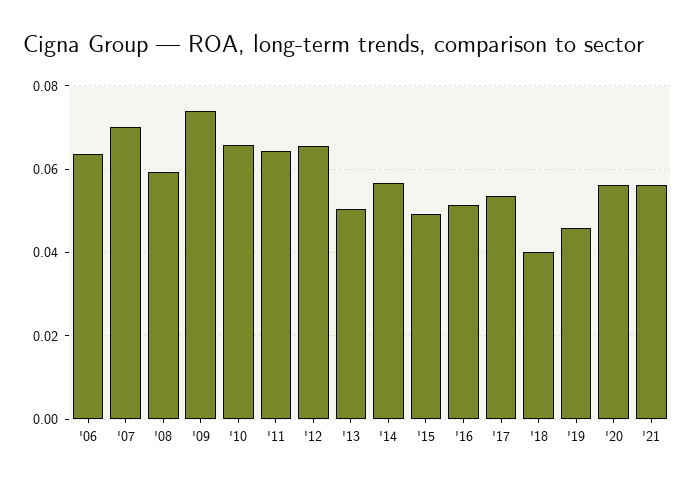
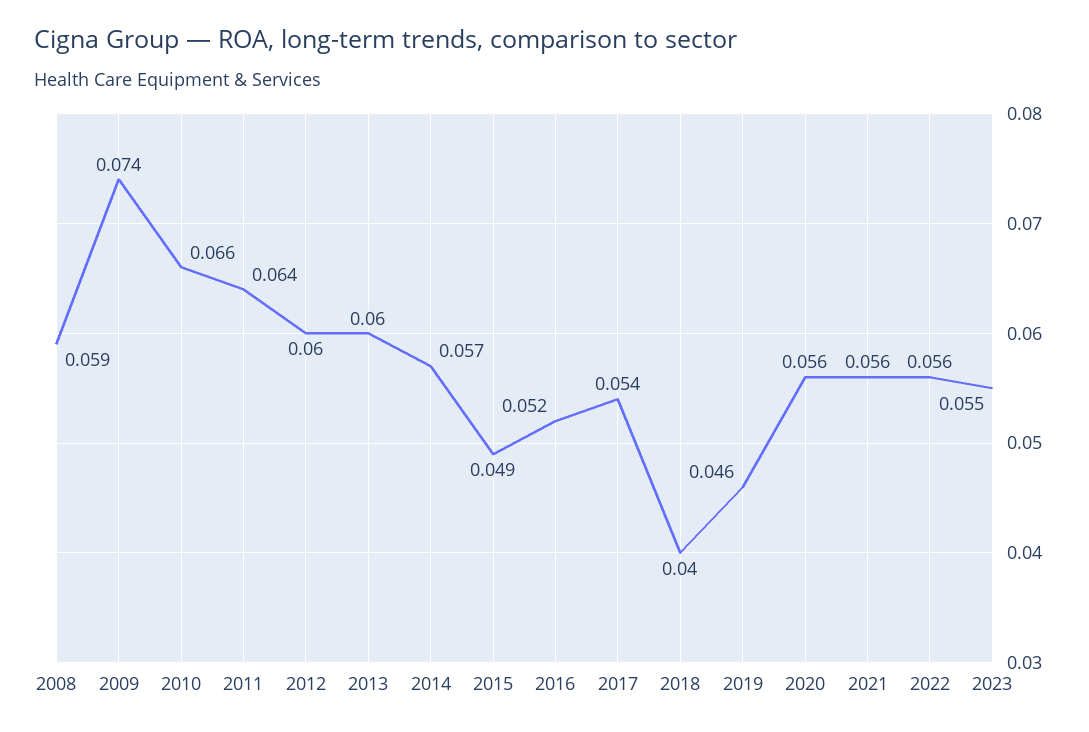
'06: 0.064 -> none
'07: 0.07 -> none
'12: 0.066 -> 0.06
'13: 0.05 -> 0.06
2022: none -> 0.056
2023: none -> 0.055

